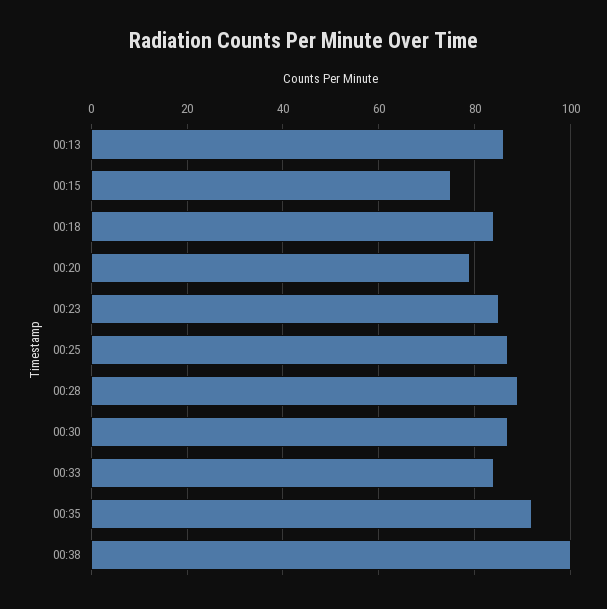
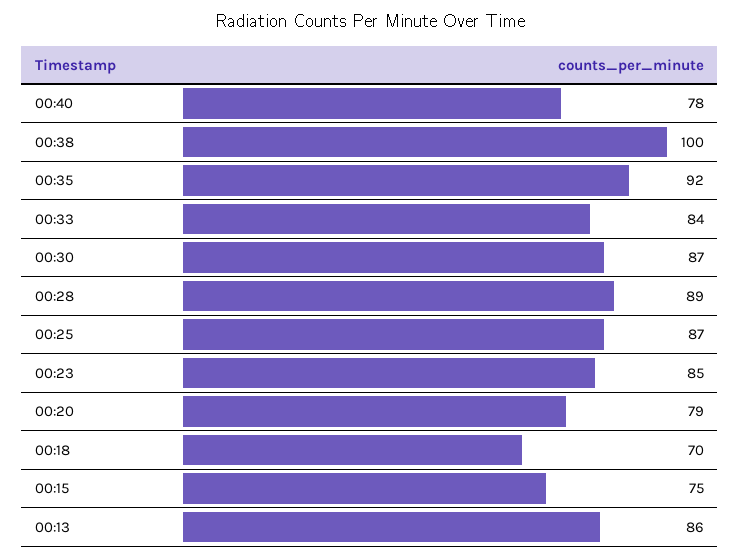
00:18: 85 -> 70
00:40: none -> 78

